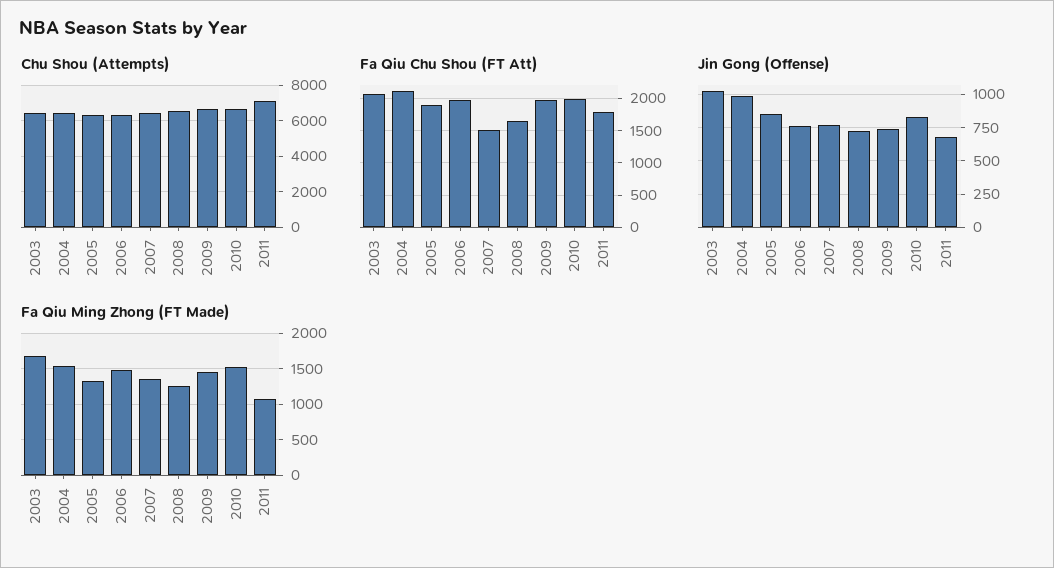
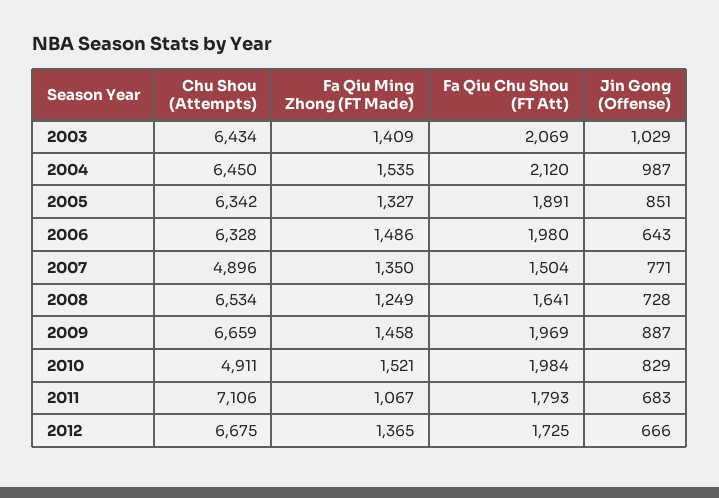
Chu Shou (Attempts), 2007: 6500 -> 4896
Chu Shou (Attempts), 2010: 6500 -> 4911
Jin Gong (Offense), 2006: 750 -> 643
Jin Gong (Offense), 2009: 750 -> 887
Fa Qiu Ming Zhong (FT Made), 2003: 1700 -> 1409
Chu Shou (Attempts), 2012: none -> 6675
Fa Qiu Ming Zhong (FT Made), 2012: none -> 1365
Fa Qiu Chu Shou (FT Att), 2012: none -> 1725
Jin Gong (Offense), 2012: none -> 666

